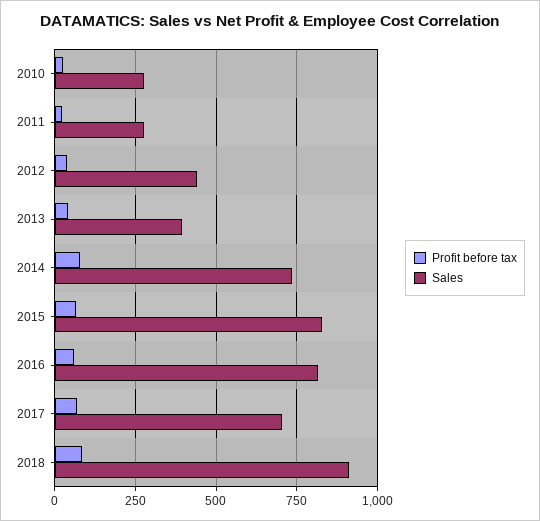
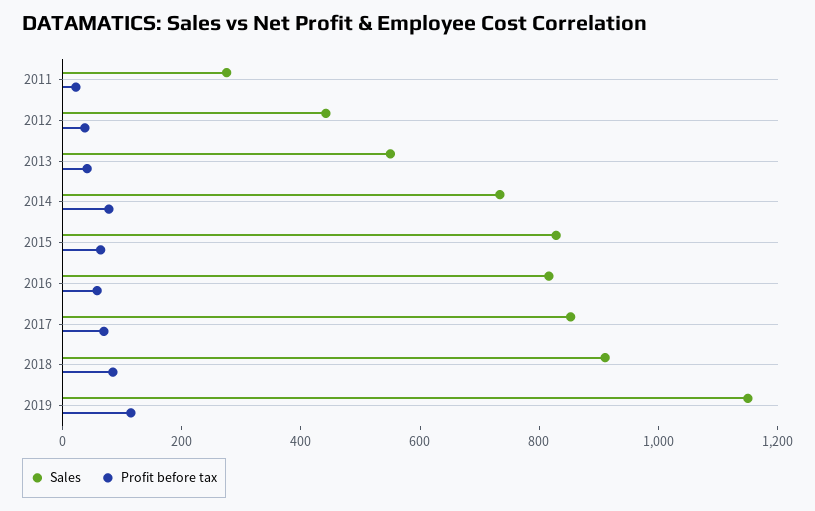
Profit before tax, 2010: 25 -> none
Sales, 2010: 275 -> none
Sales, 2013: 400 -> 550
Sales, 2017: 700 -> 850
Sales, 2019: none -> 1150
Profit before tax, 2019: none -> 100

